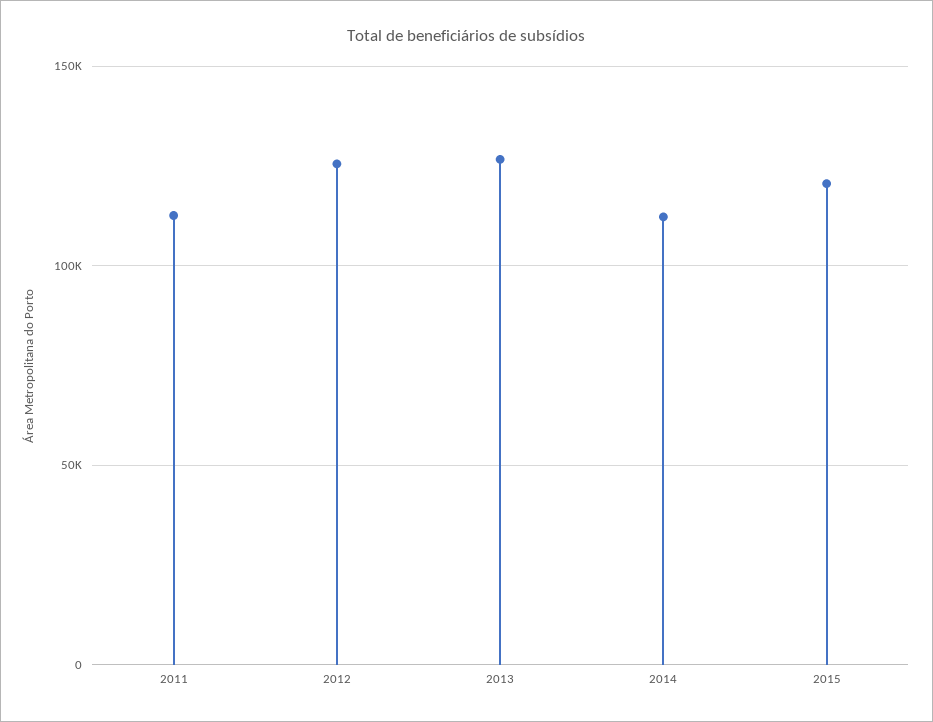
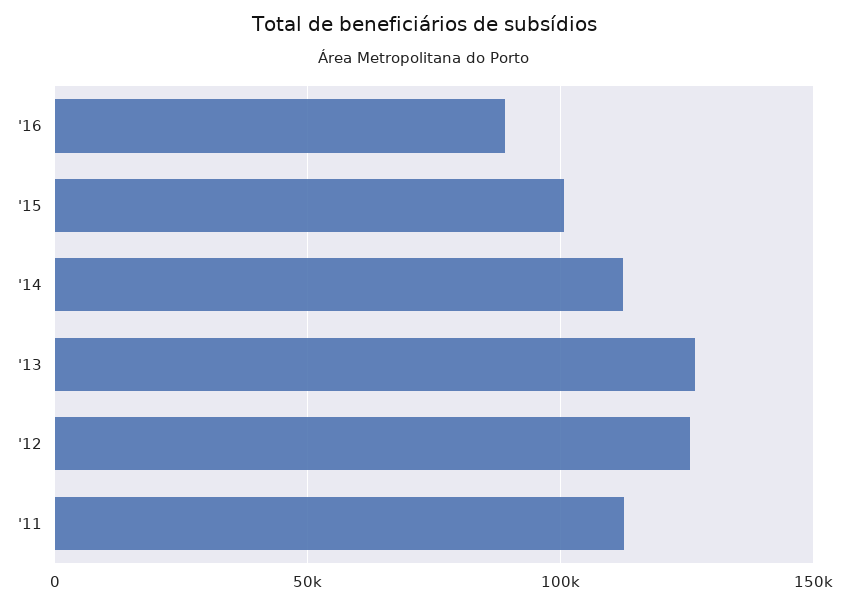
2015: 120000 -> 100000
'16: none -> 90000

